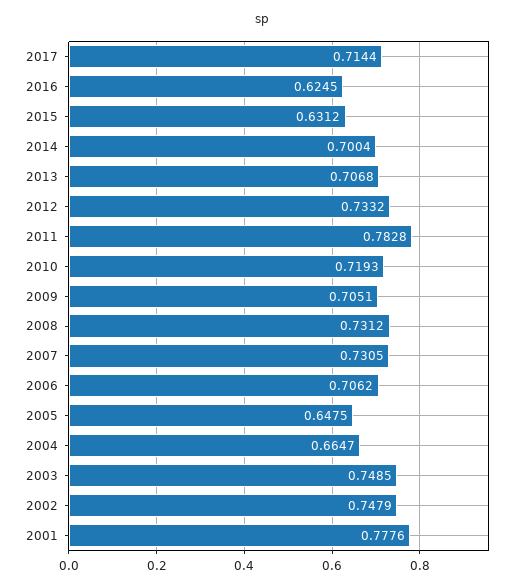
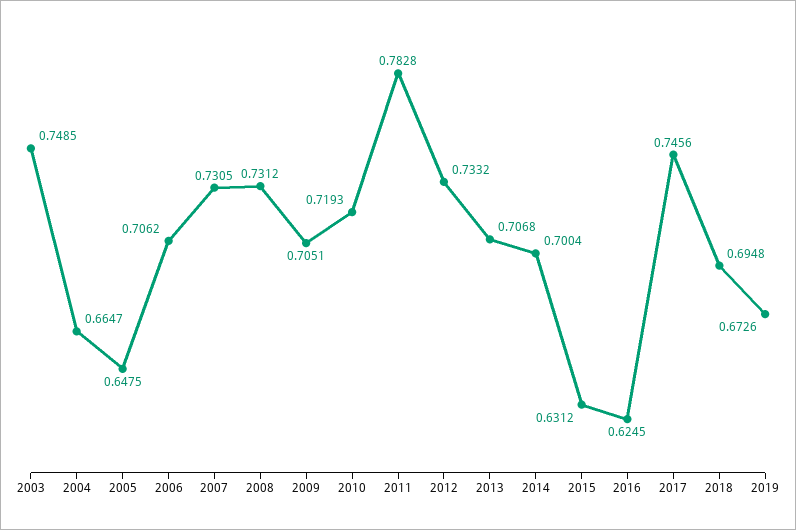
2017: 0.7144 -> 0.7456
2002: 0.7479 -> none
2001: 0.7776 -> none
2018: none -> 0.6948
2019: none -> 0.6726

